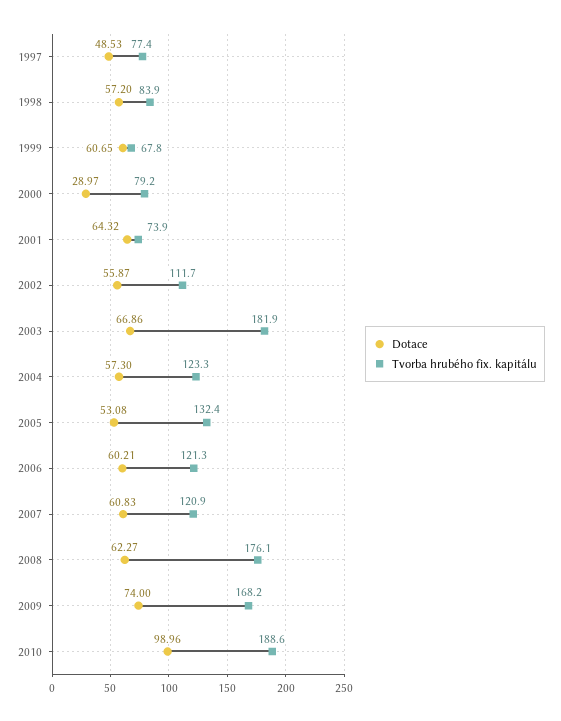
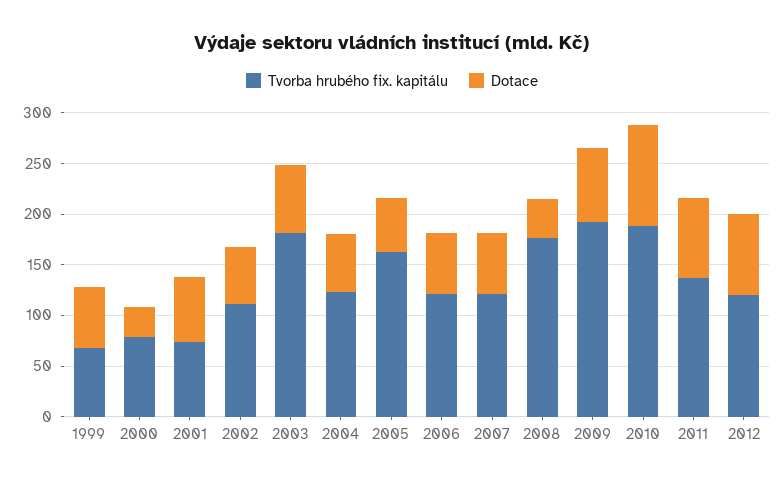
Dotace, 1997: 48.53 -> none
Tvorba hrubého fix. kapitálu, 1997: 77.4 -> none
Dotace, 1998: 57.2 -> none
Tvorba hrubého fix. kapitálu, 1998: 83.9 -> none
Tvorba hrubého fix. kapitálu, 2005: 132.4 -> 160
Dotace, 2008: 62.27 -> 40
Tvorba hrubého fix. kapitálu, 2009: 168.2 -> 190
Tvorba hrubého fix. kapitálu, 2011: none -> 140
Dotace, 2011: none -> 80
Tvorba hrubého fix. kapitálu, 2012: none -> 120
Dotace, 2012: none -> 80

